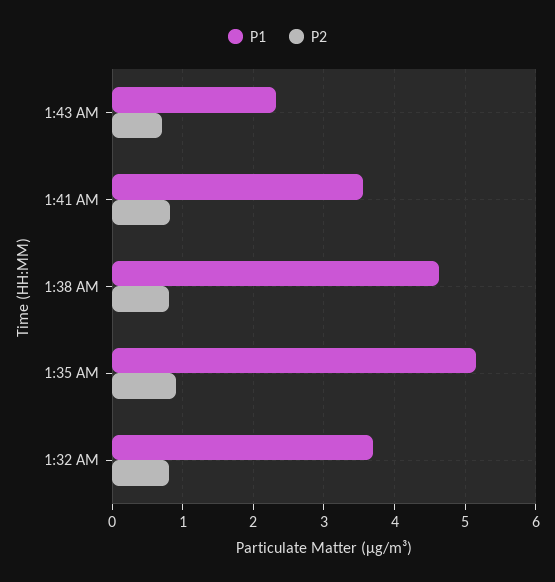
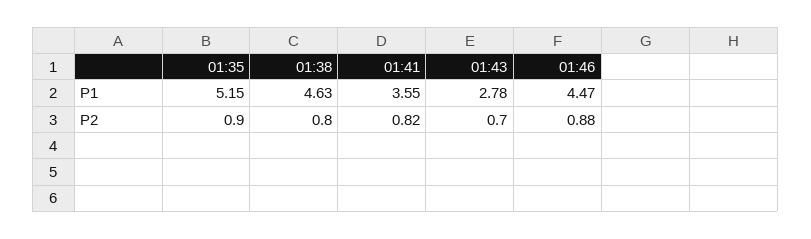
P1, 1:43 AM: 2.3 -> 2.78
P1, 1:32 AM: 3.7 -> none
P2, 1:32 AM: 0.8 -> none
P1, 01:46: none -> 4.47
P2, 01:46: none -> 0.88

